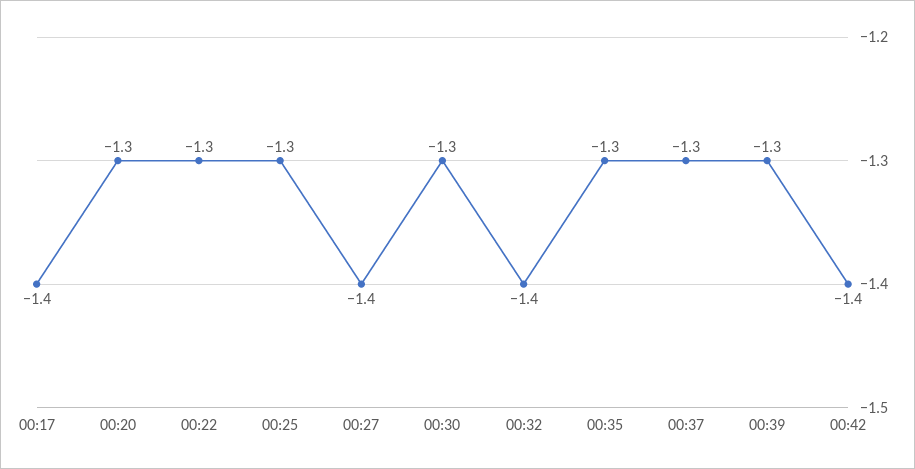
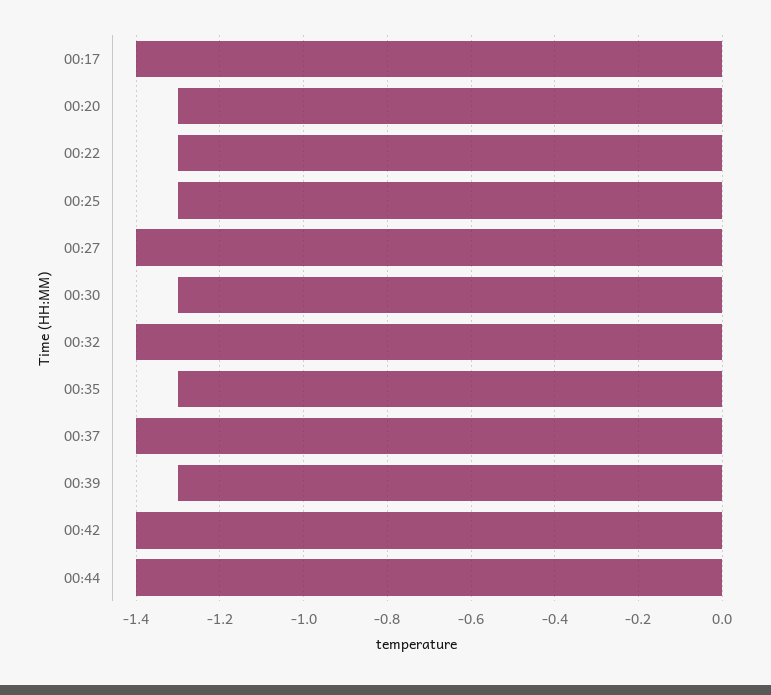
00:37: -1.3 -> -1.4
00:44: none -> -1.4

